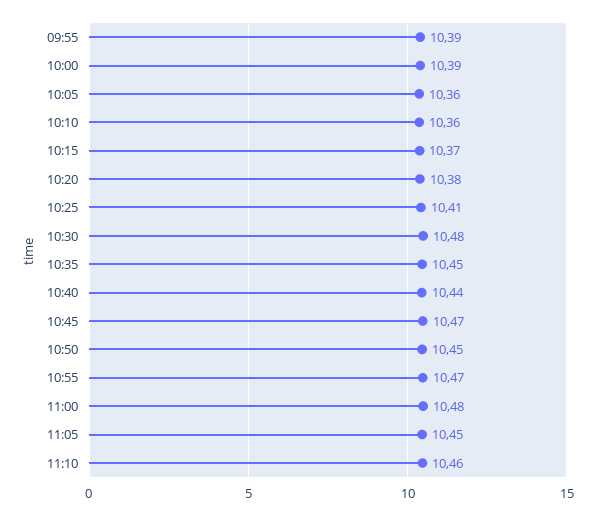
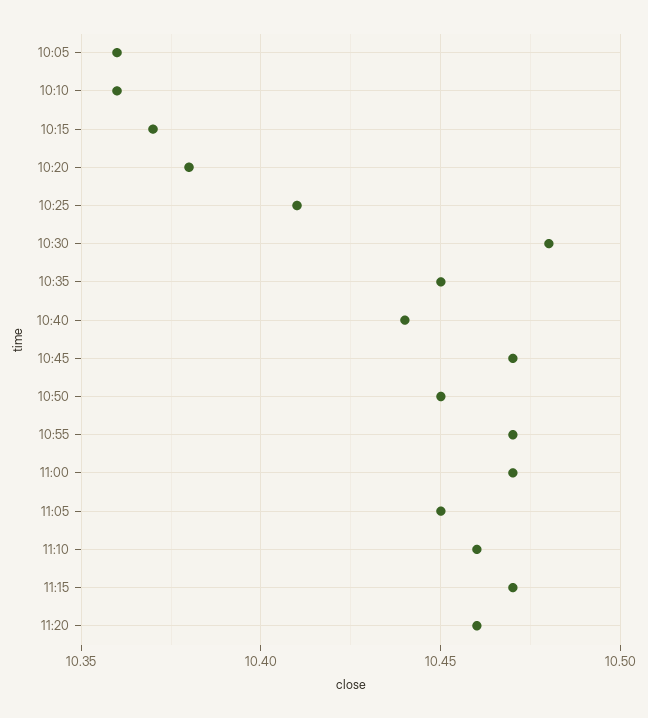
09:55: 10.39 -> none
10:00: 10.39 -> none
11:00: 10.48 -> 10.47
11:15: none -> 10.47
11:20: none -> 10.46

